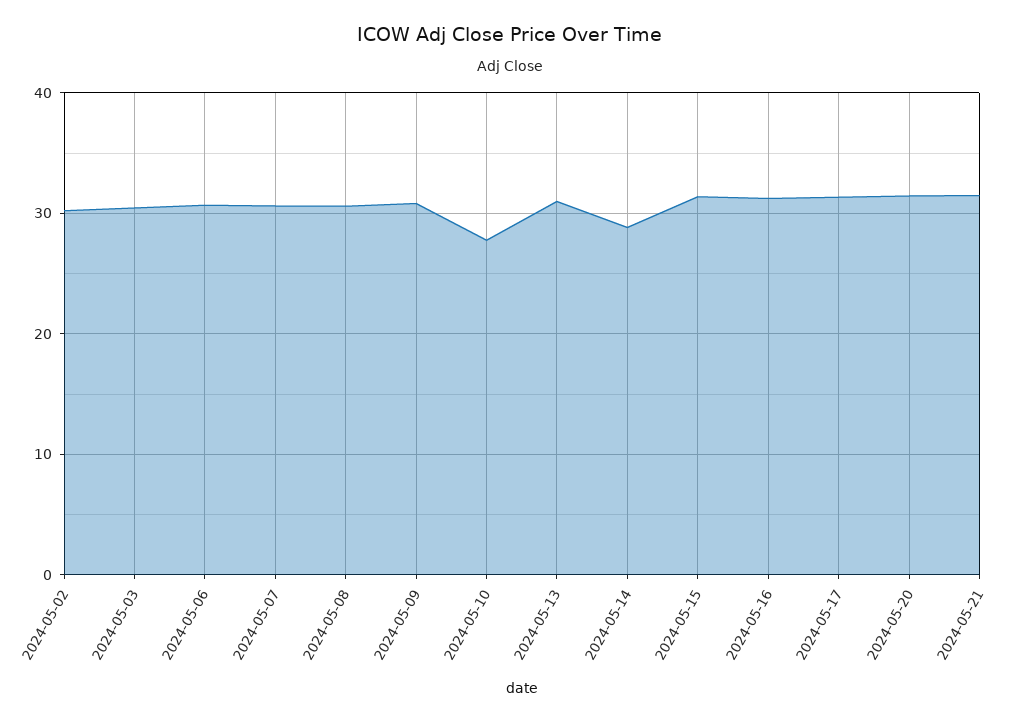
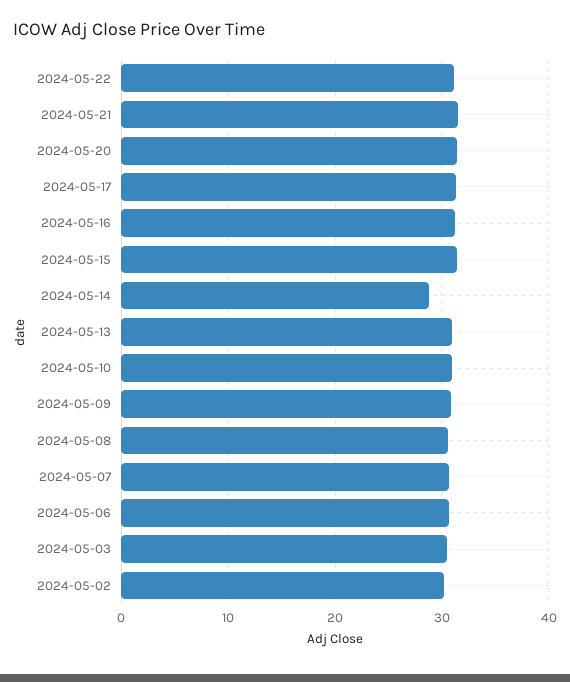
2024-05-10: 28 -> 31
2024-05-22: none -> 31

